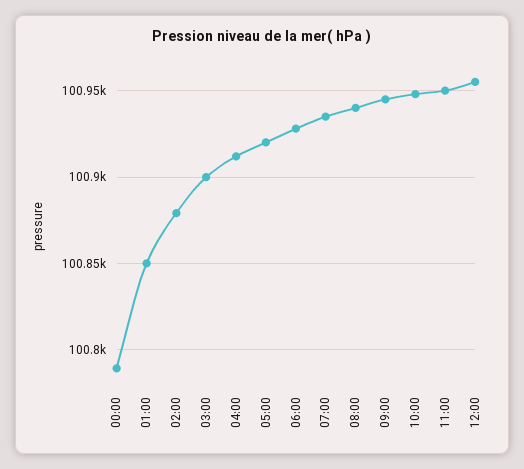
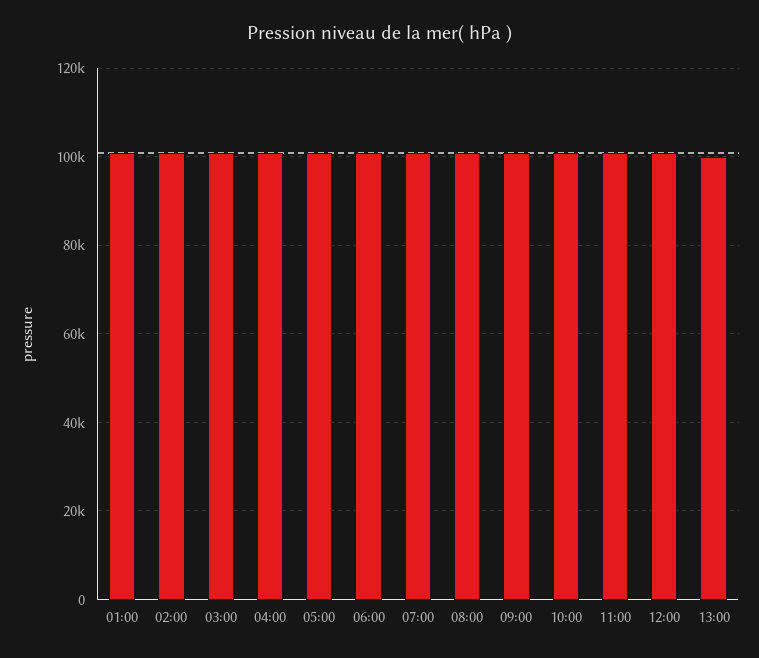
00:00: 100790 -> none
13:00: none -> 100000

